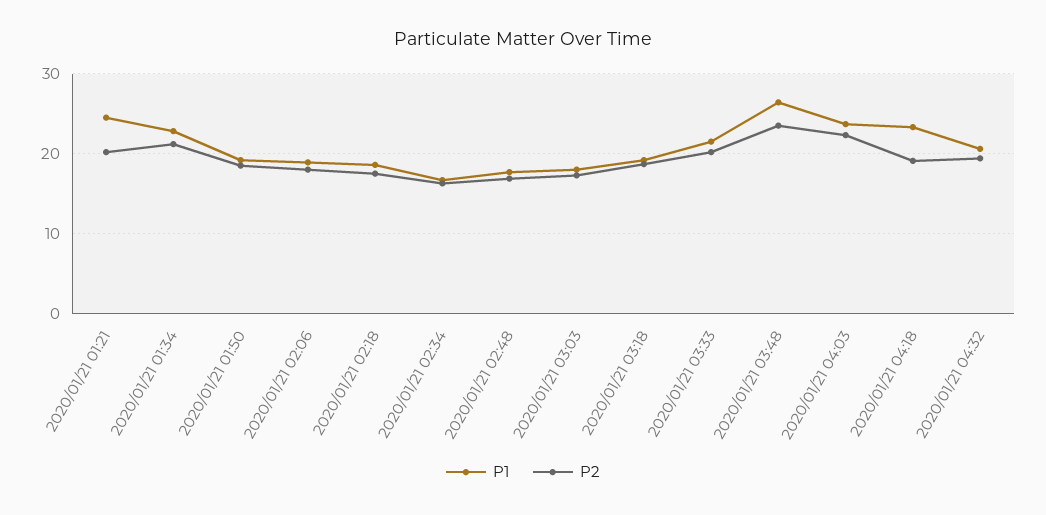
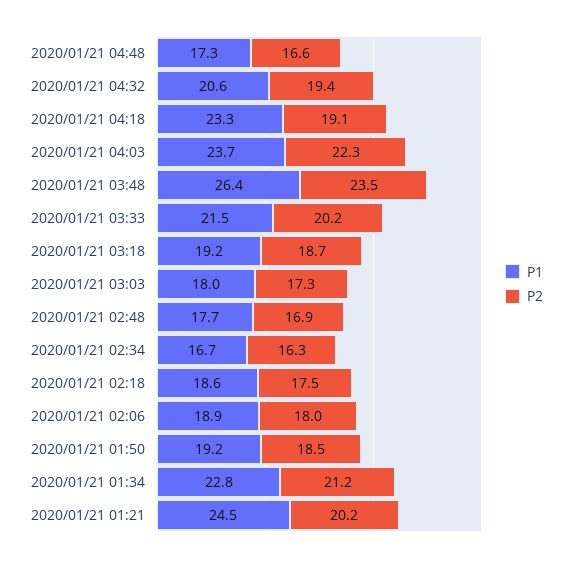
P1, 2020/01/21 04:48: none -> 17.3
P2, 2020/01/21 04:48: none -> 16.6

